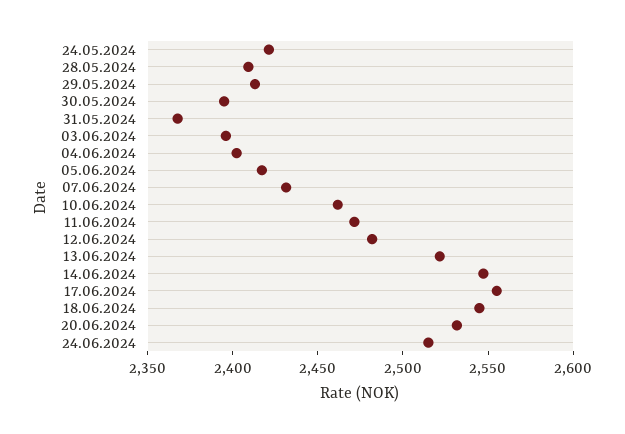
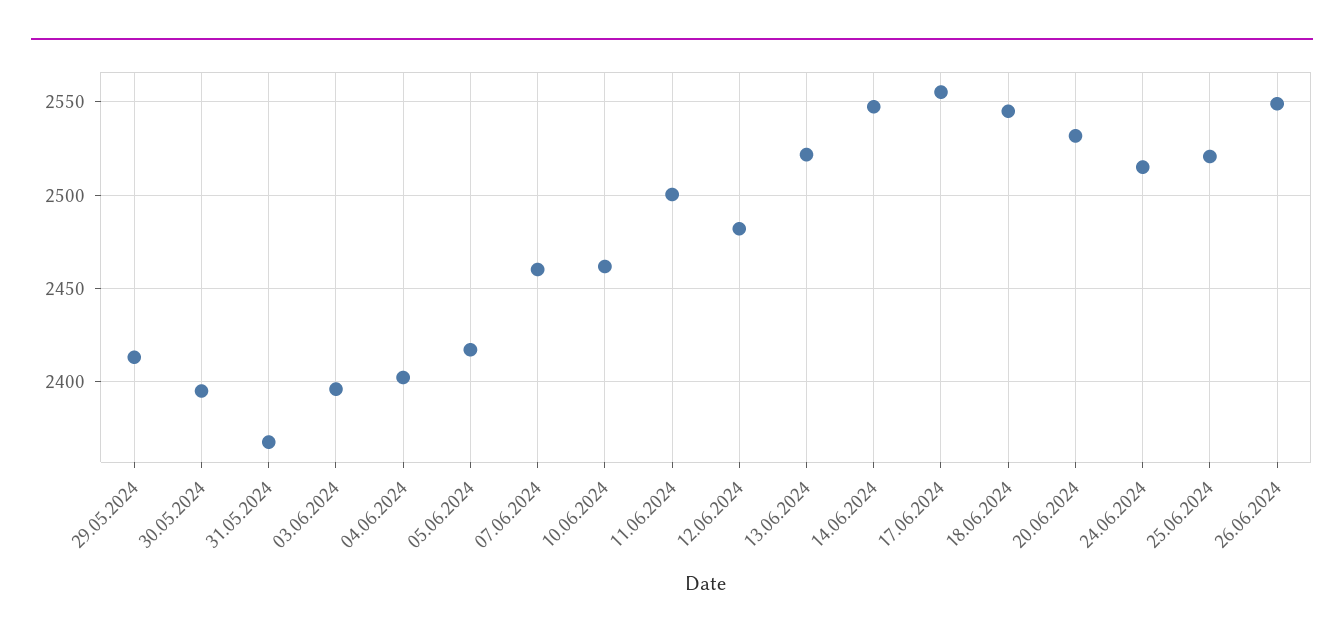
24.05.2024: 2420 -> none
28.05.2024: 2410 -> none
07.06.2024: 2430 -> 2460
11.06.2024: 2470 -> 2500
25.06.2024: none -> 2520
26.06.2024: none -> 2550

